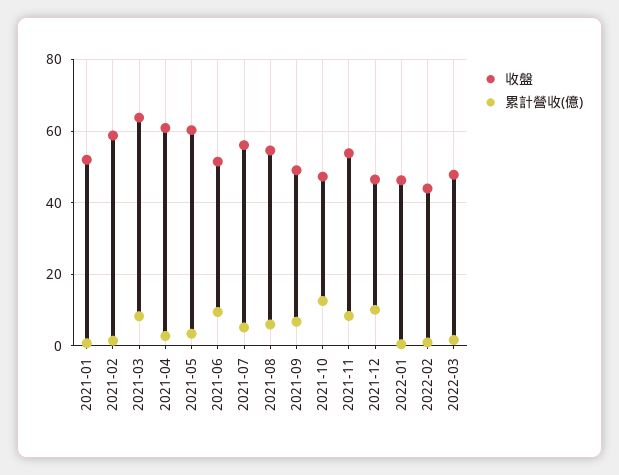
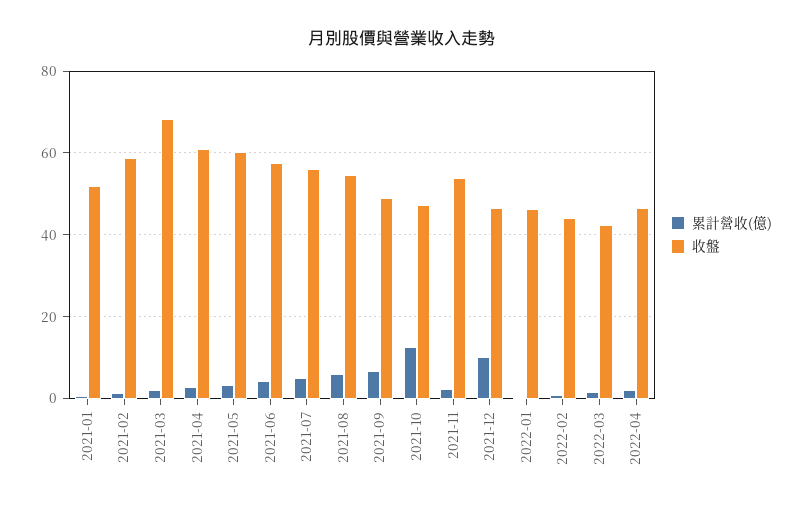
收盤, 2021-03: 64 -> 68
累計營收(億), 2021-03: 8 -> 2
收盤, 2021-06: 52 -> 58
累計營收(億), 2021-06: 10 -> 4
累計營收(億), 2021-11: 8 -> 2
收盤, 2022-03: 48 -> 42
累計營收(億), 2022-04: none -> 2
收盤, 2022-04: none -> 46

